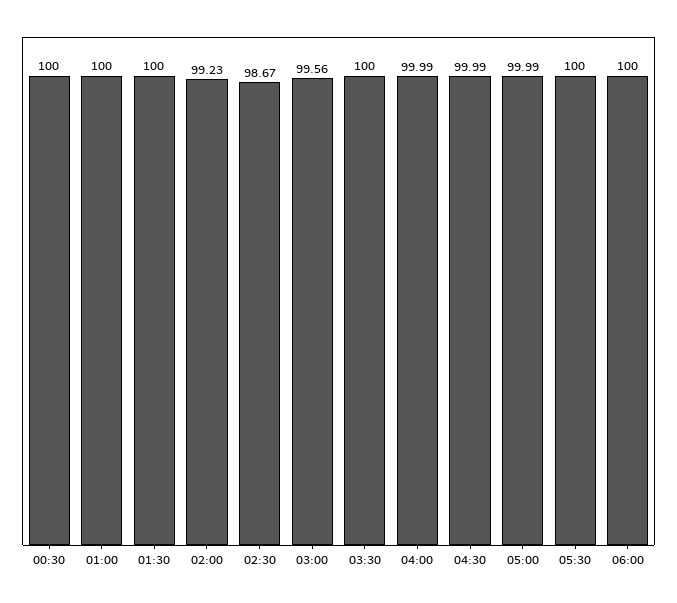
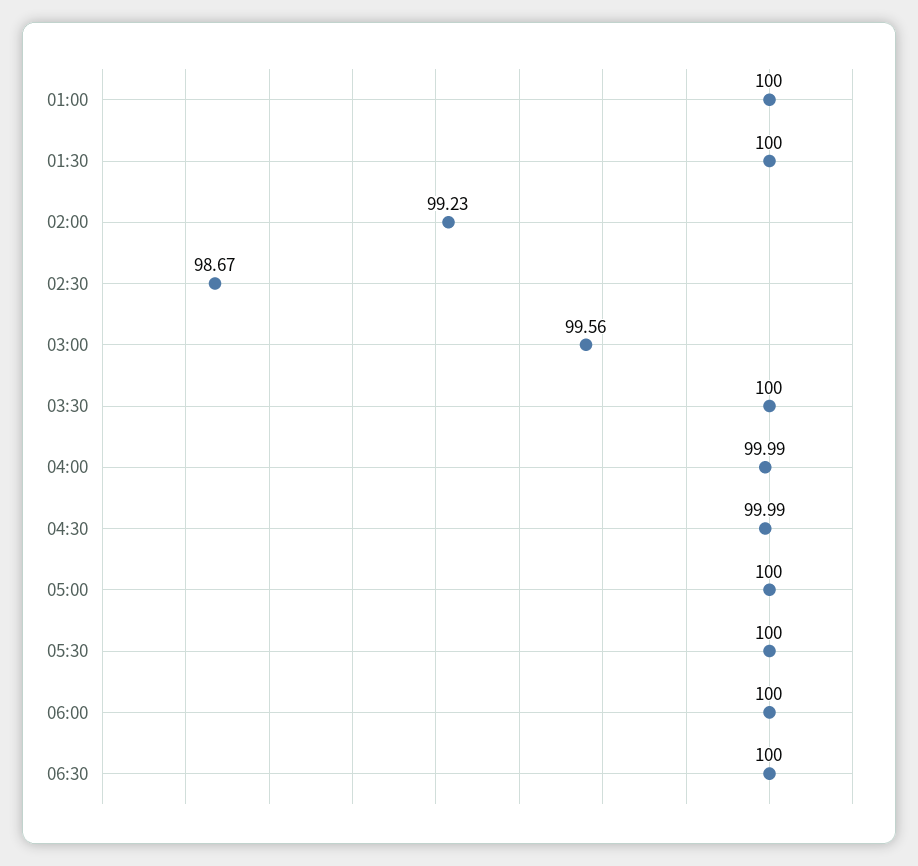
00:30: 100 -> none
05:00: 99.99 -> 100
06:30: none -> 100

